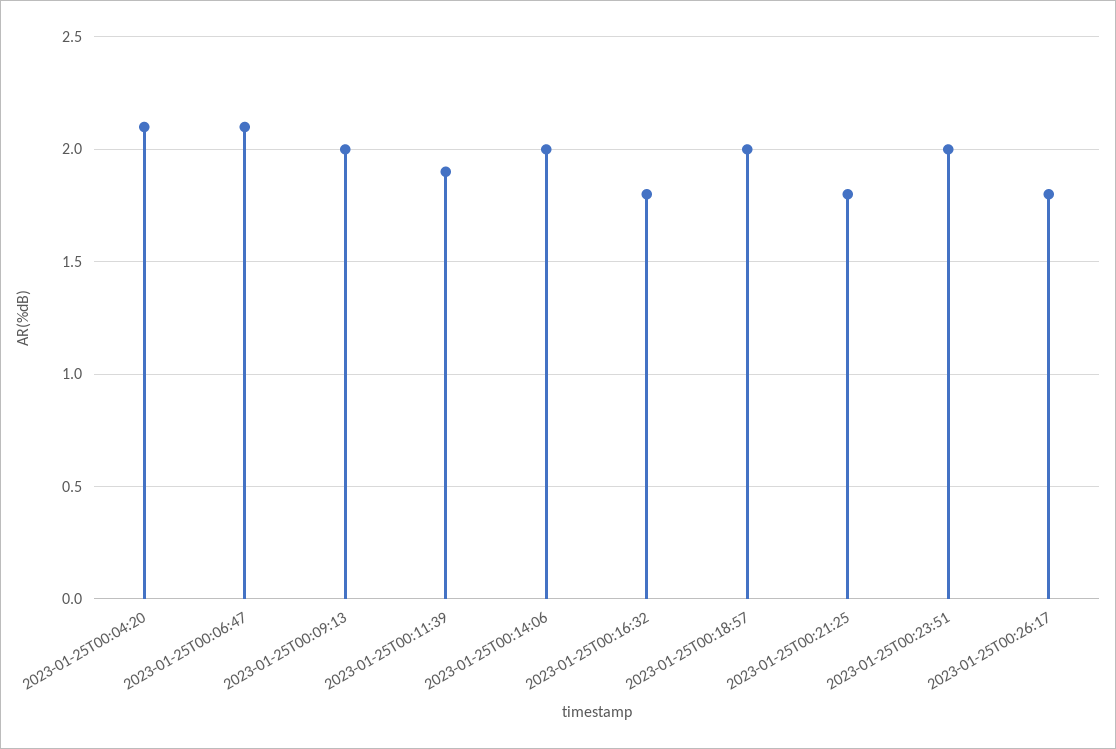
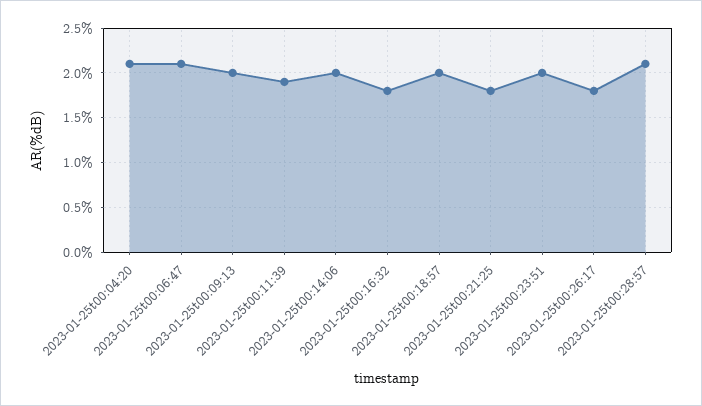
2023-01-25t00:28:57: none -> 2.1

